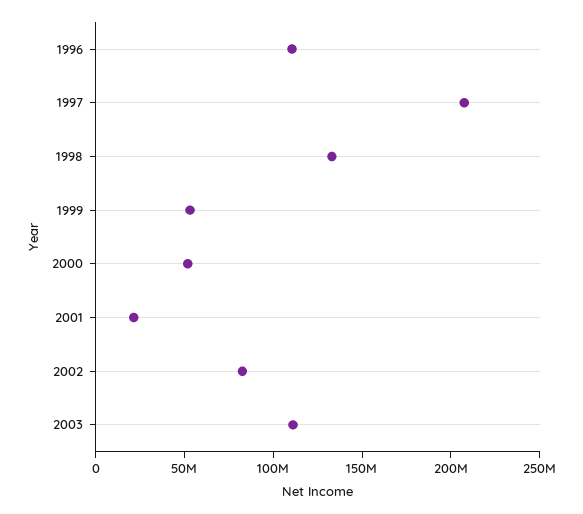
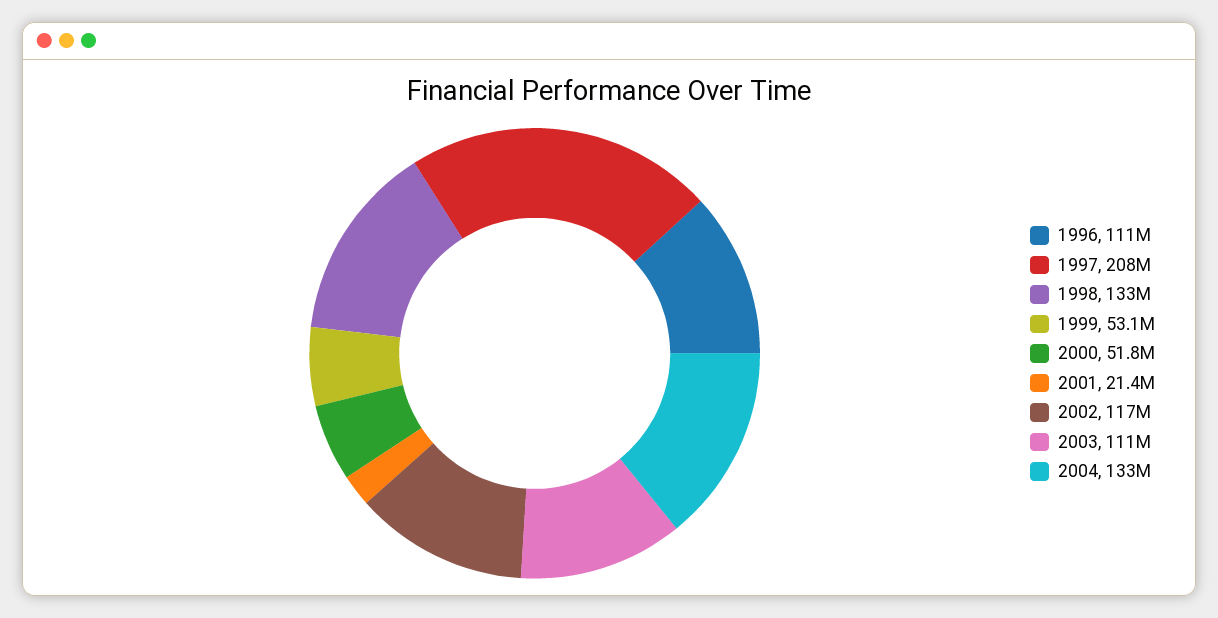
2002: 80000000 -> 117000000
2004: none -> 133000000

